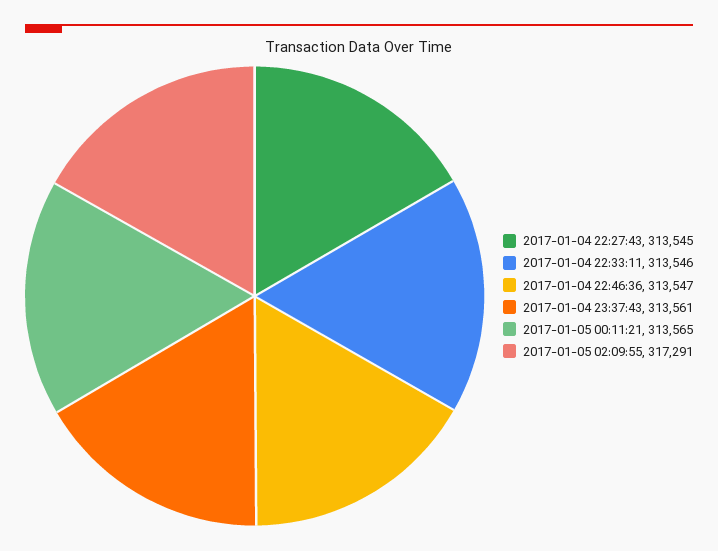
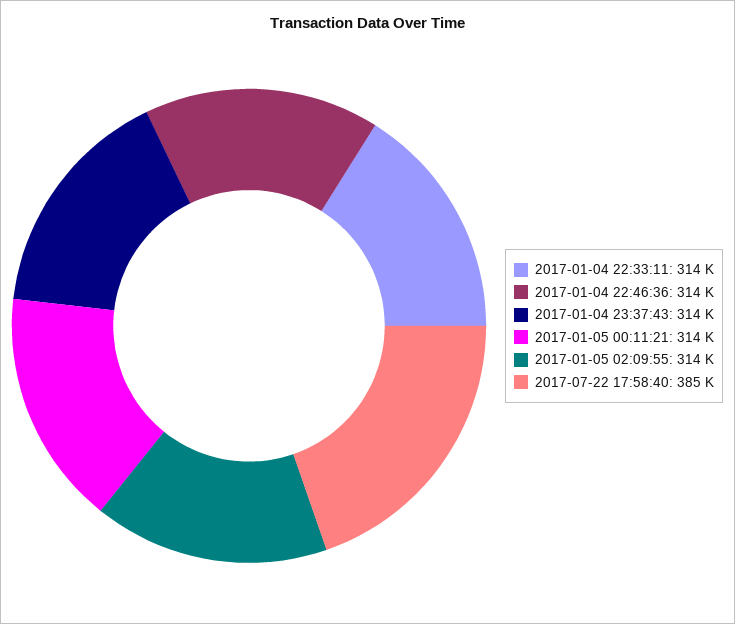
2017-01-04 22:27:43: 313545 -> none
2017-01-05 02:09:55: 317291 -> 314000
2017-07-22 17:58:40: none -> 385000

